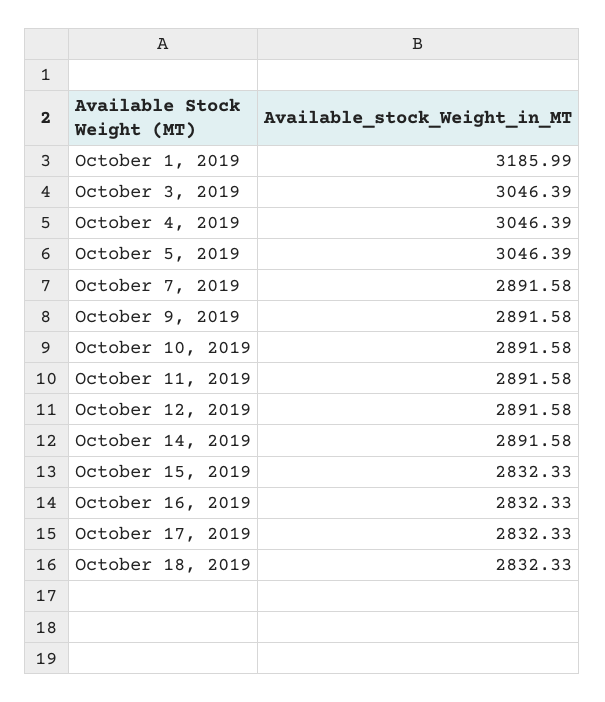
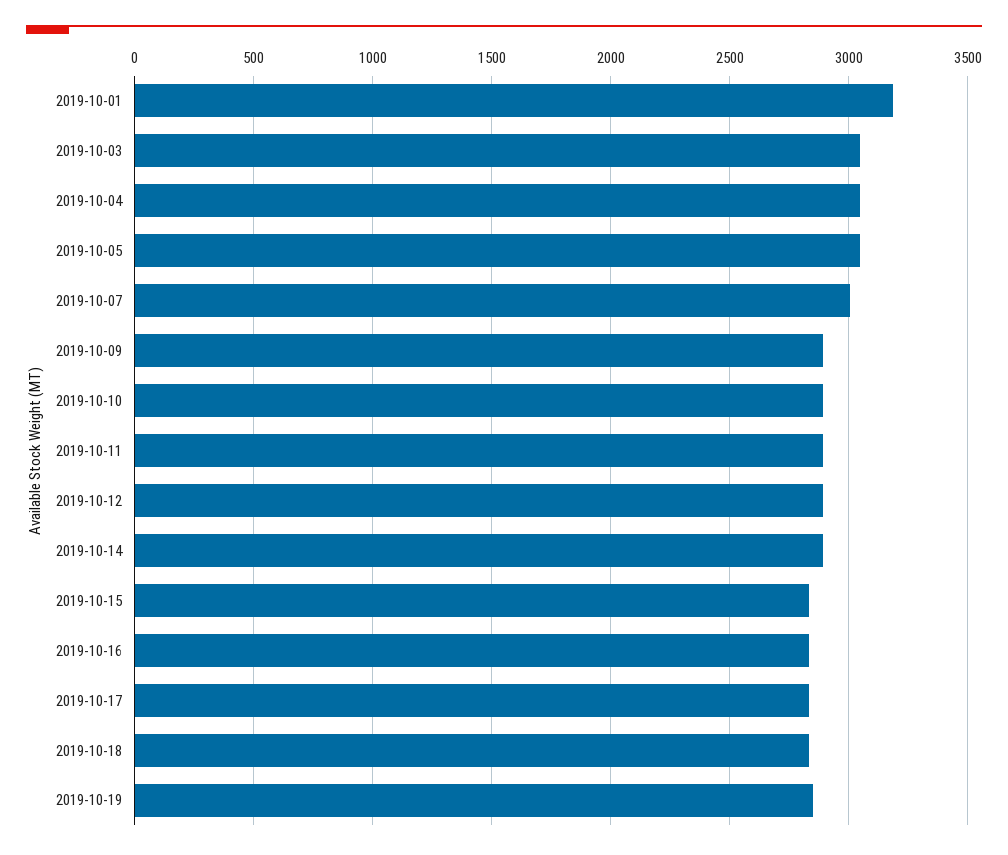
October 7, 2019: 2891.58 -> 3000
2019-10-19: none -> 2850

